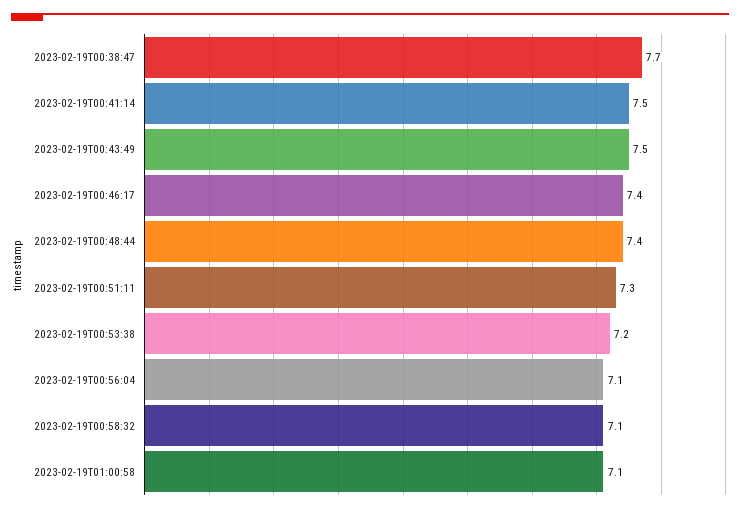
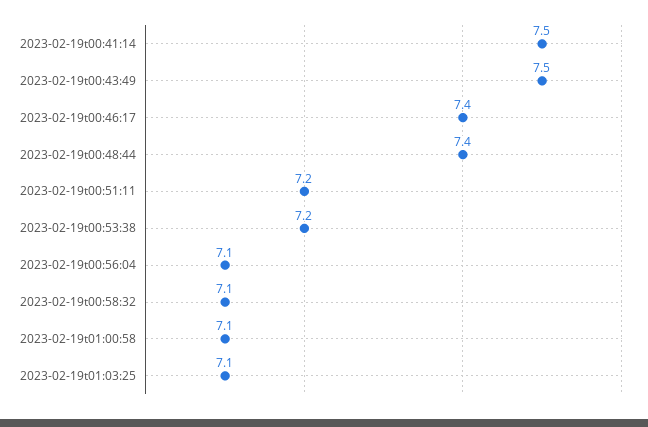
2023-02-19T00:38:47: 7.7 -> none
2023-02-19T00:51:11: 7.3 -> 7.2
2023-02-19t01:03:25: none -> 7.1

